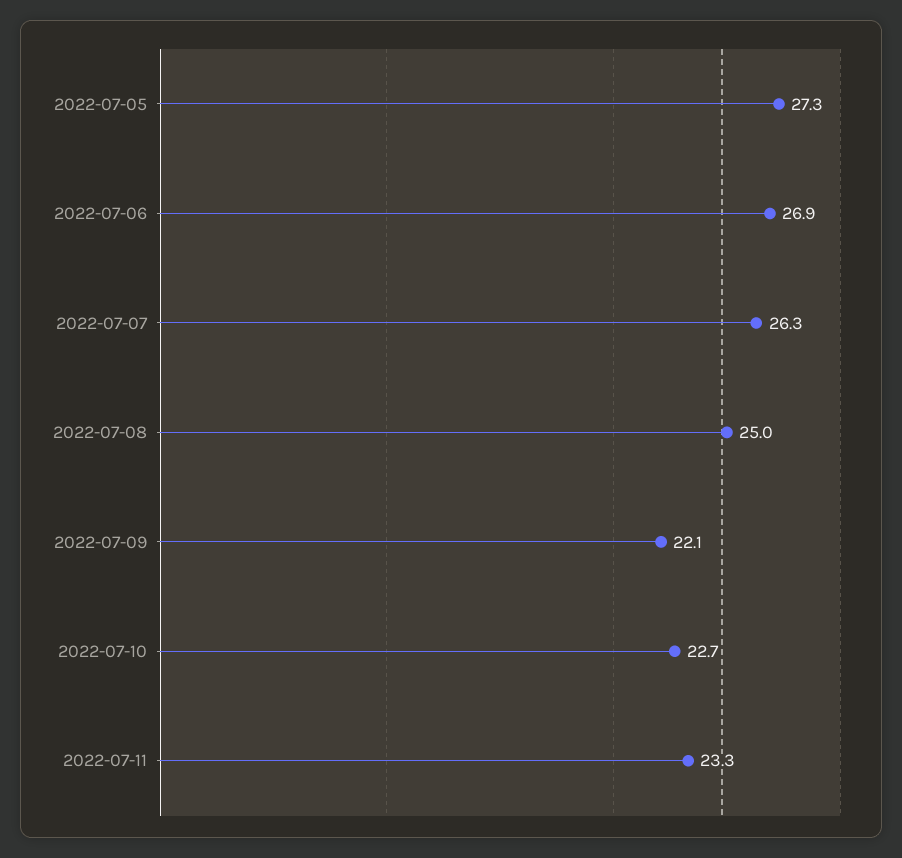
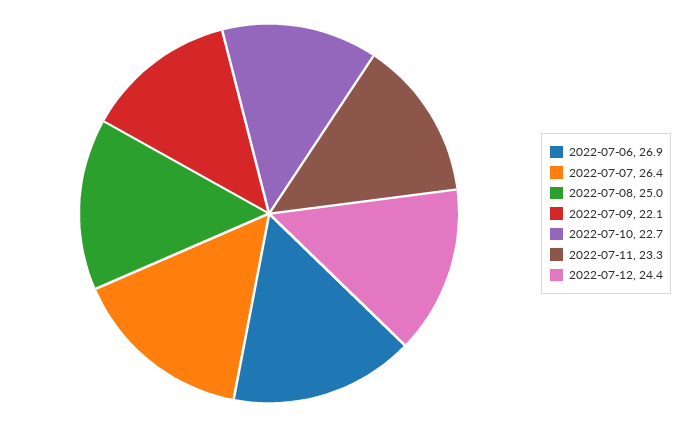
2022-07-05: 27.3 -> none
2022-07-07: 26.3 -> 26.4
2022-07-12: none -> 24.4

